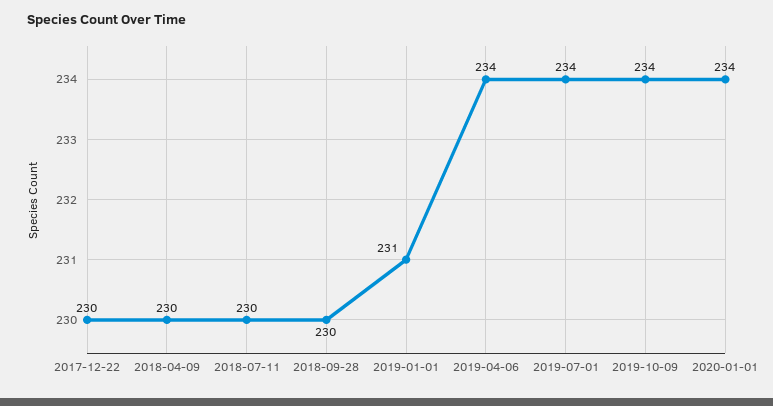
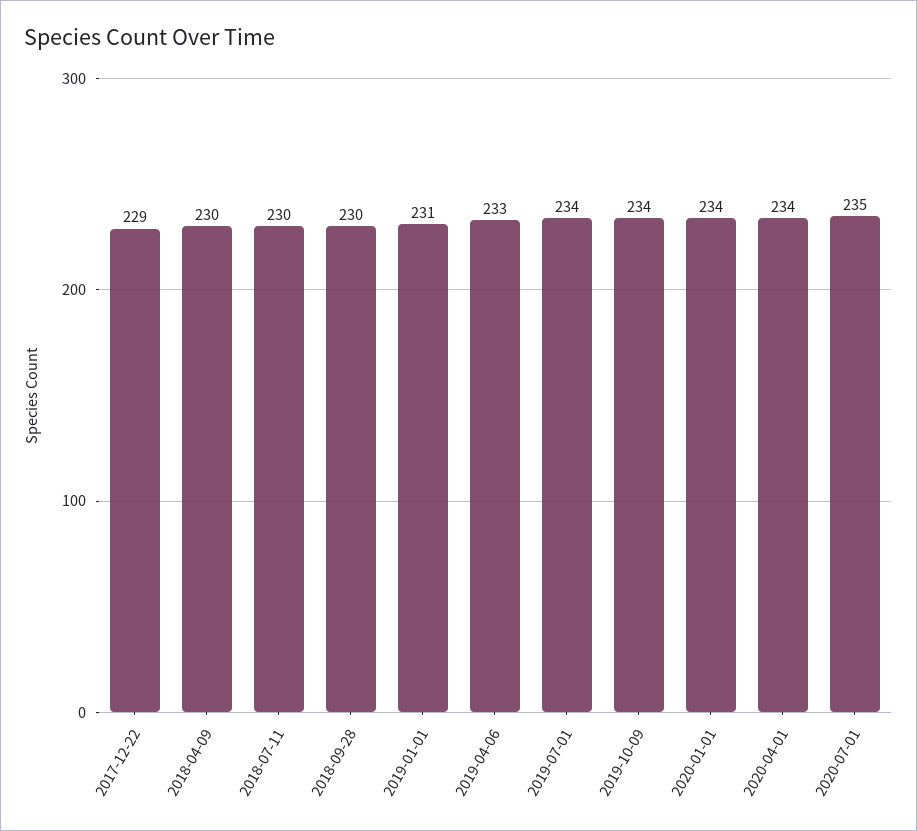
2017-12-22: 230 -> 229
2019-04-06: 234 -> 233
2020-04-01: none -> 234
2020-07-01: none -> 235

